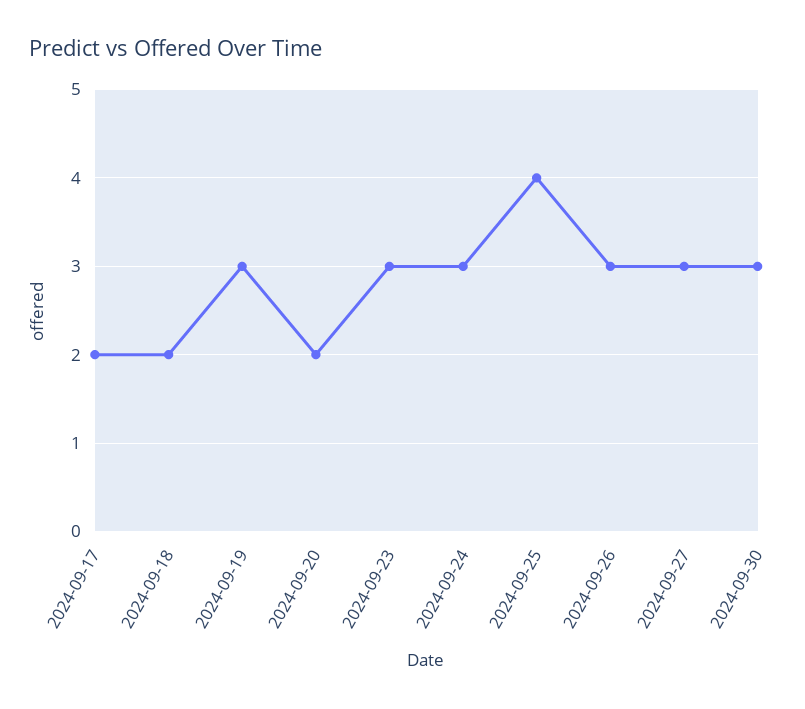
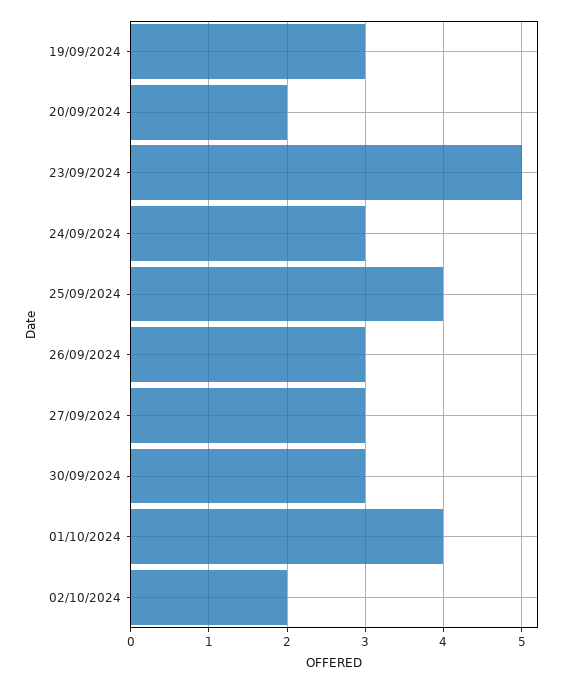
2024-09-17: 2 -> none
2024-09-18: 2 -> none
2024-09-23: 3 -> 5
01/10/2024: none -> 4
02/10/2024: none -> 2

